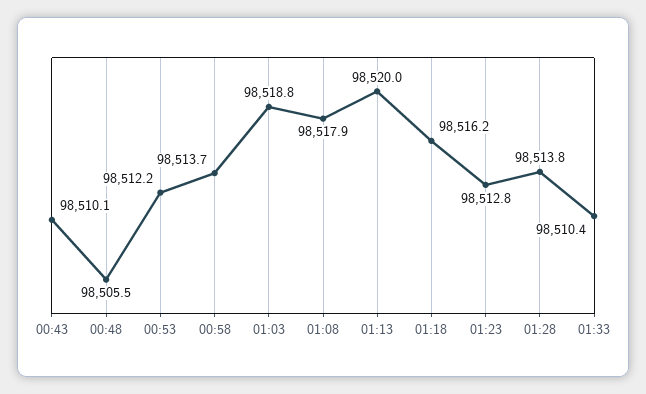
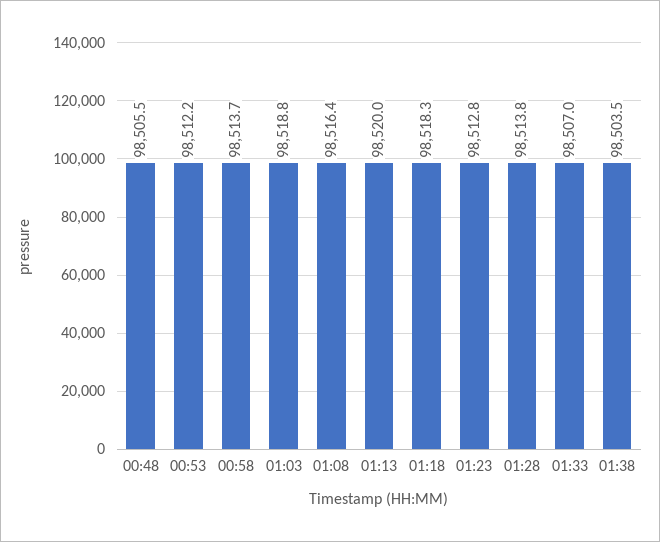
00:43: 98510.1 -> none
01:08: 98517.9 -> 98516.4
01:18: 98516.2 -> 98518.3
01:33: 98510.4 -> 98507
01:38: none -> 98503.5

